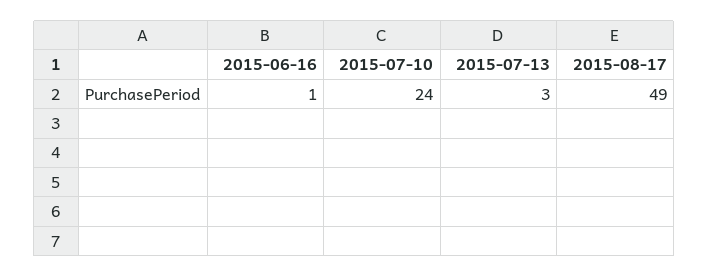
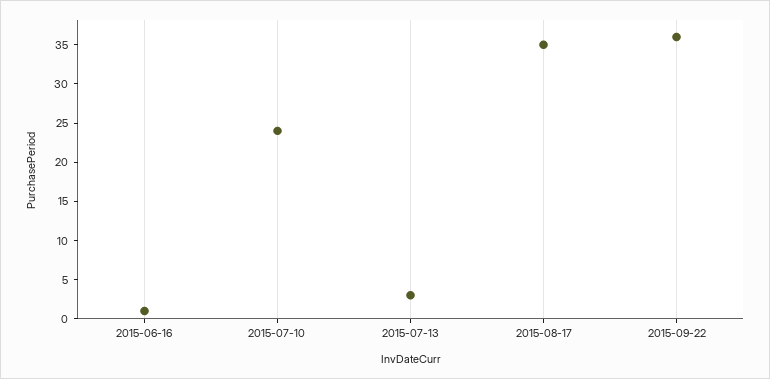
2015-08-17: 49 -> 35
2015-09-22: none -> 35

